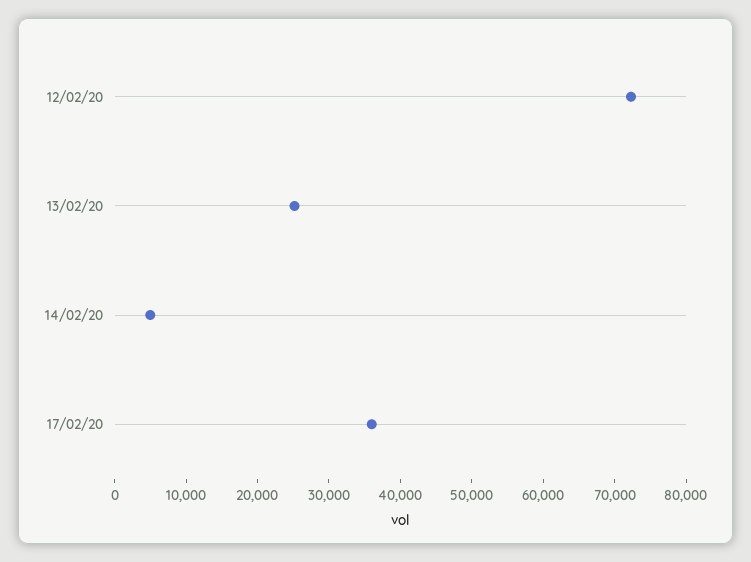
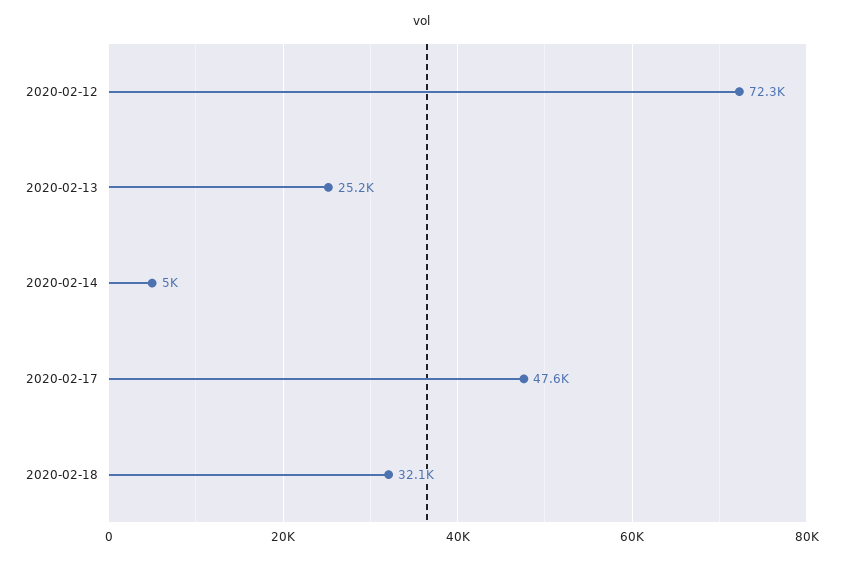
17/02/20: 36000 -> 47600
2020-02-18: none -> 32100

